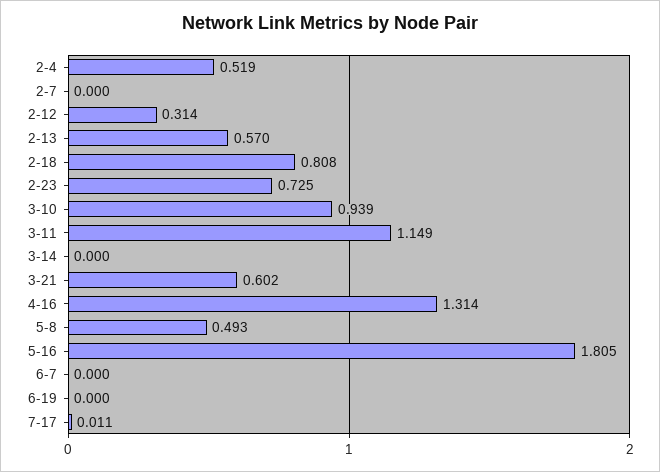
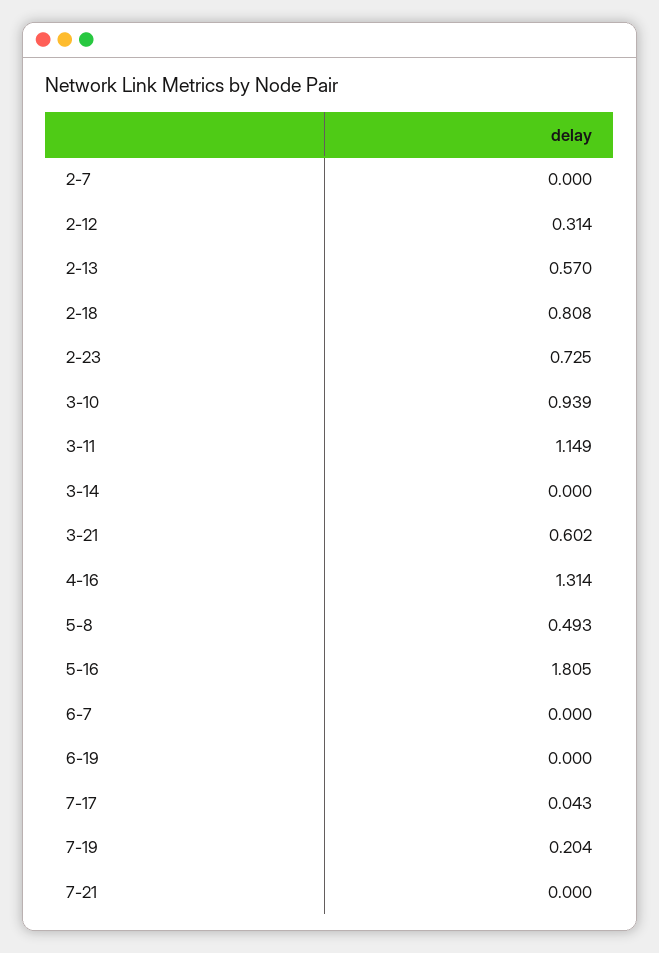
2-4: 0.519 -> none
7-17: 0.011 -> 0.043
7-19: none -> 0.204
7-21: none -> 0

